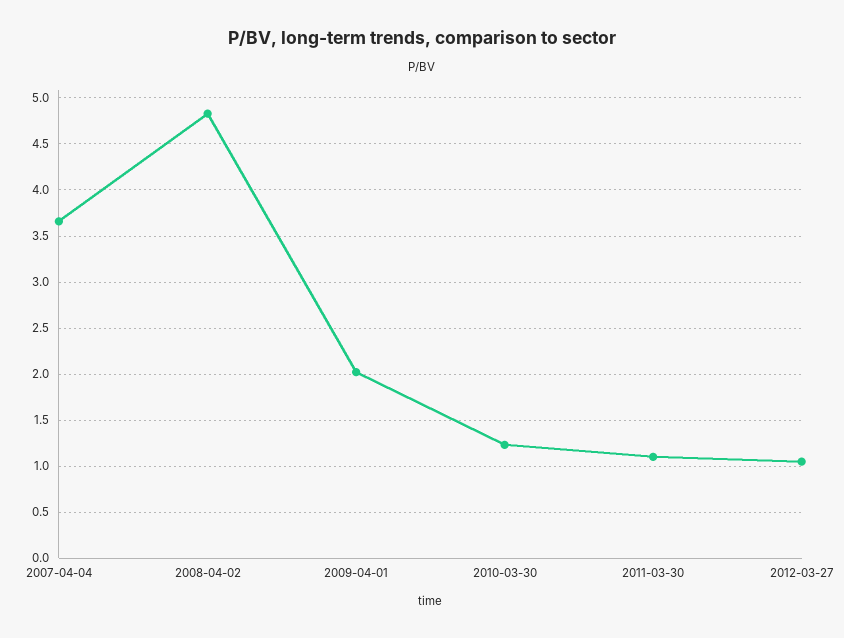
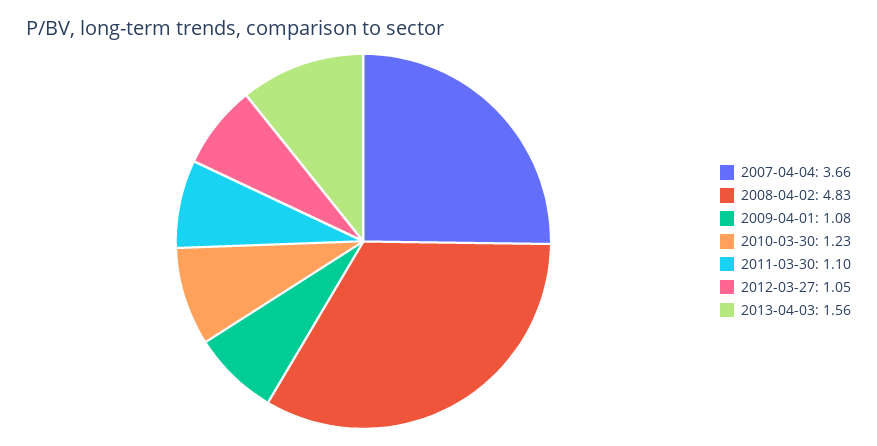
2009-04-01: 2 -> 1.08
2013-04-03: none -> 1.56

